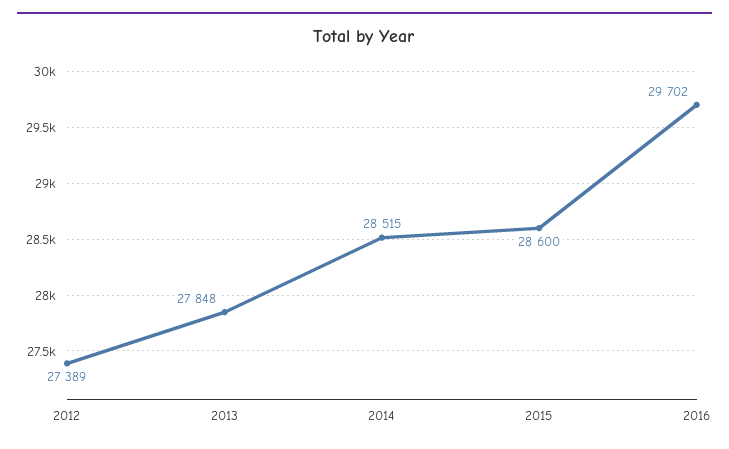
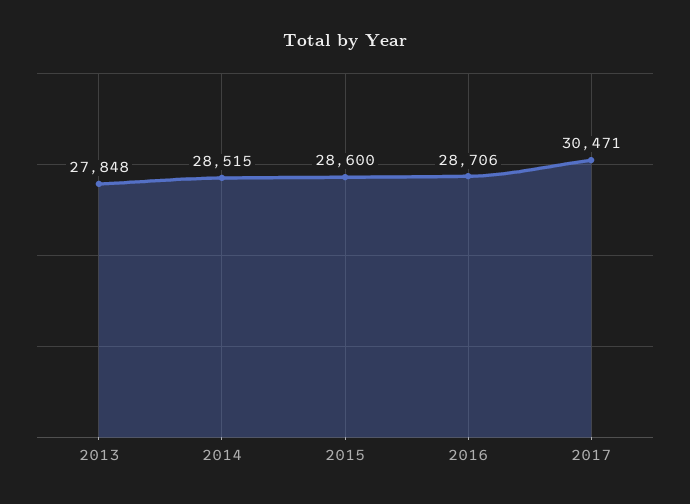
2012: 27389 -> none
2016: 29702 -> 28706
2017: none -> 30471

